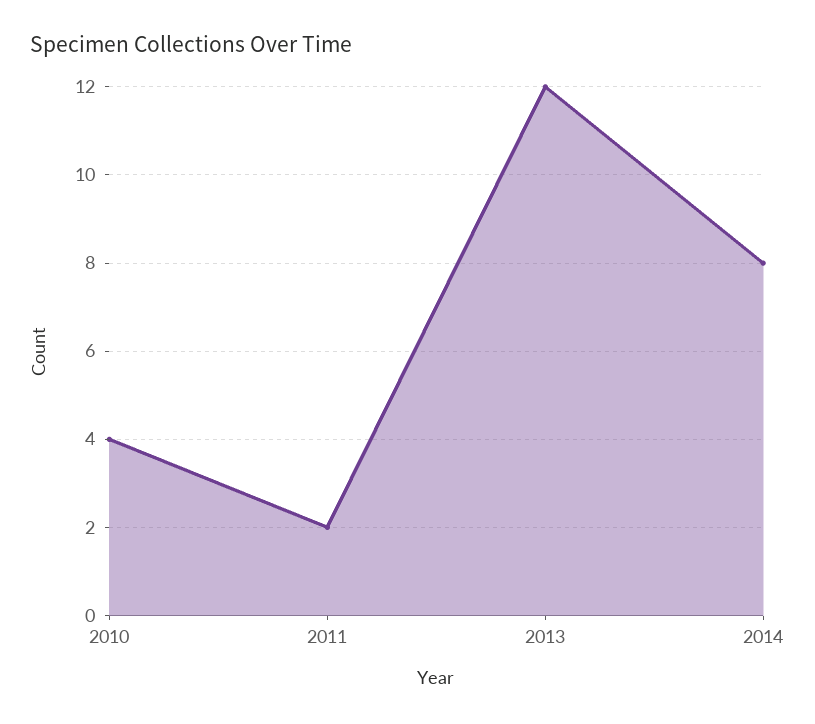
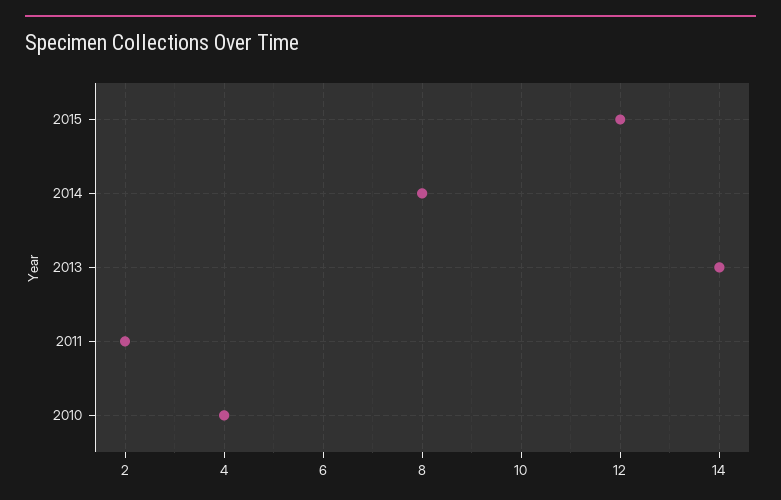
2013: 12 -> 14
2015: none -> 12

